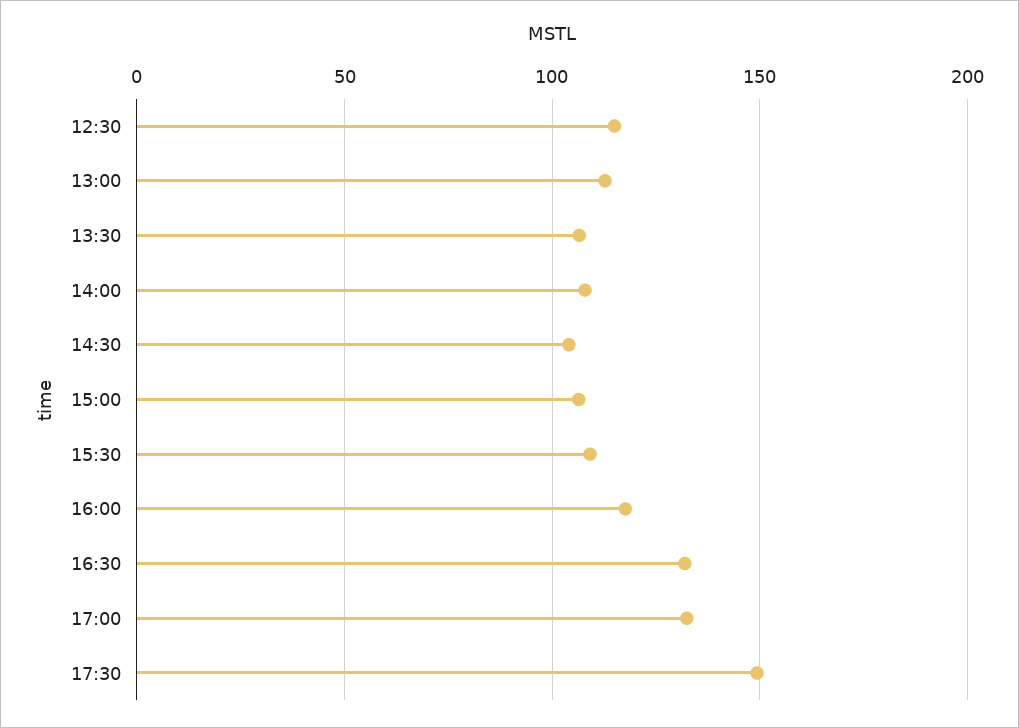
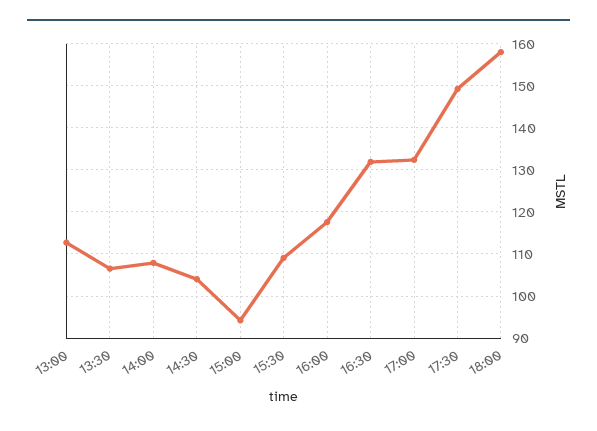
12:30: 115 -> none
15:00: 105 -> 94
18:00: none -> 158

